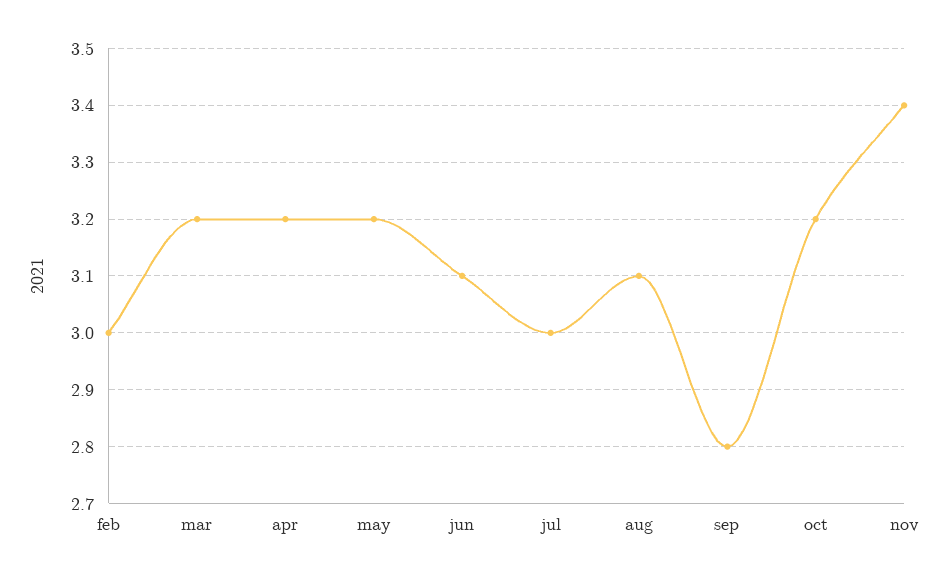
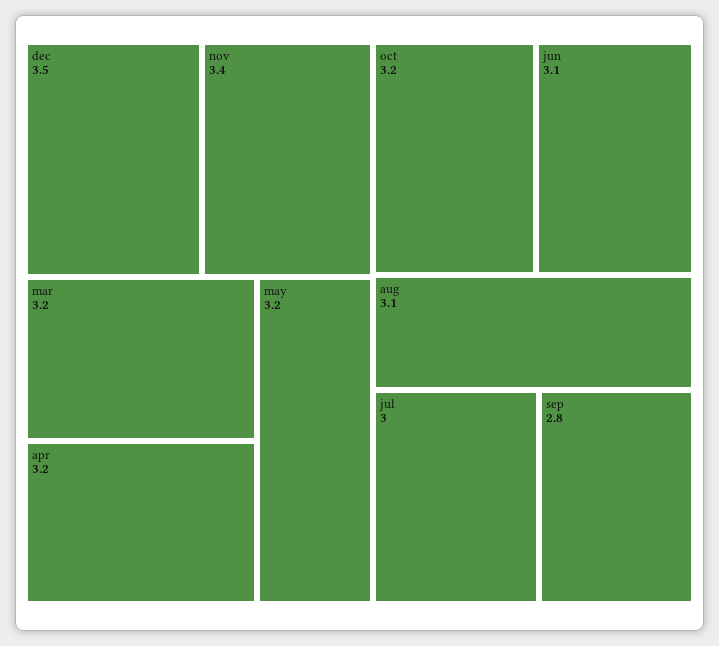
feb: 3 -> none
dec: none -> 3.5

